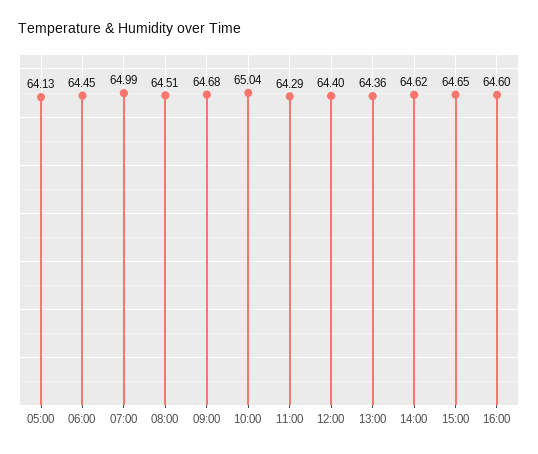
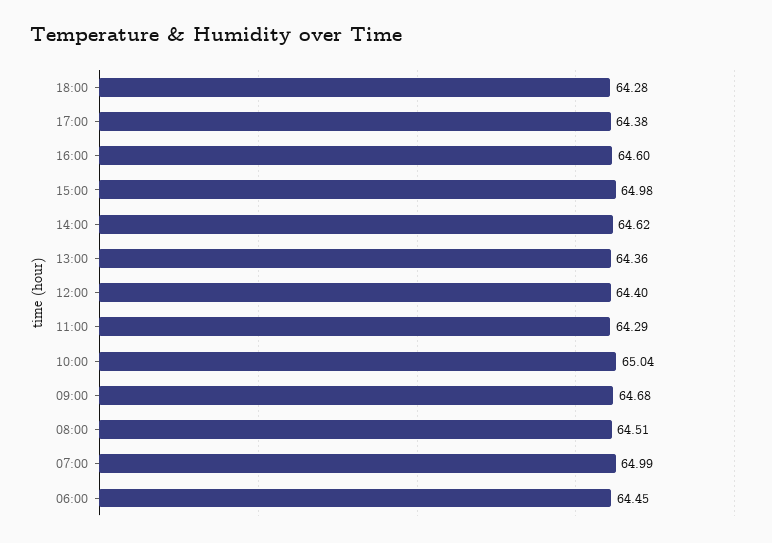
05:00: 64.13 -> none
15:00: 64.65 -> 64.98
18:00: none -> 64.28
17:00: none -> 64.38

